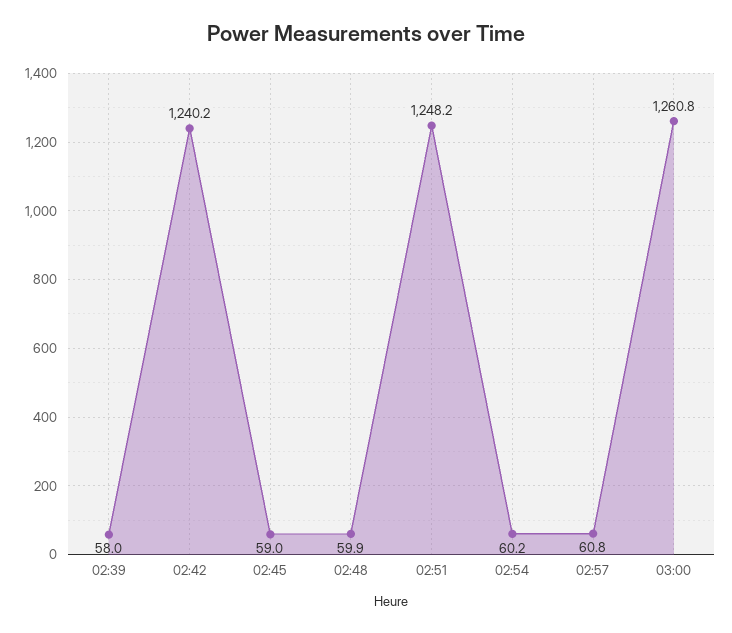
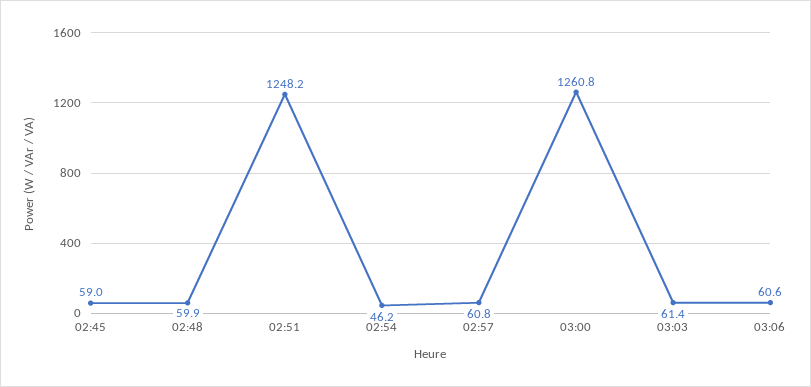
02:39: 58 -> none
02:42: 1240.2 -> none
02:54: 60.2 -> 46.2
03:03: none -> 61.4
03:06: none -> 60.6

